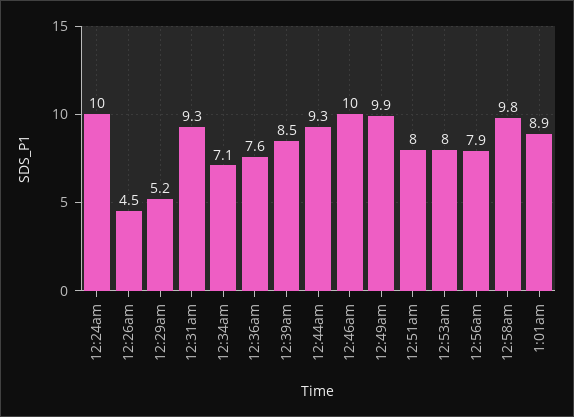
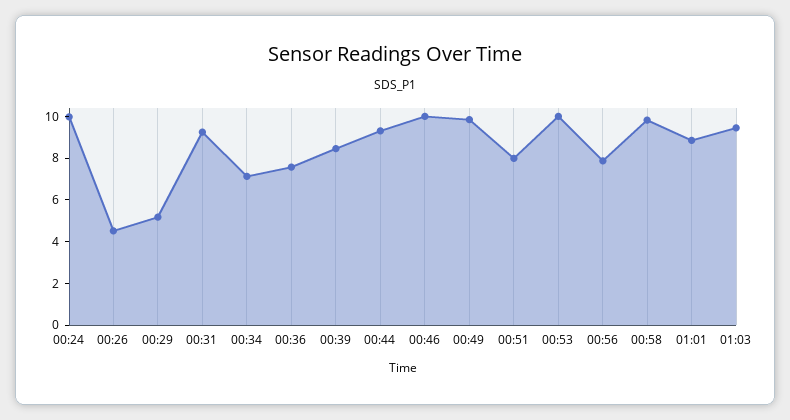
12:53am: 8 -> 10
01:03: none -> 9.5

